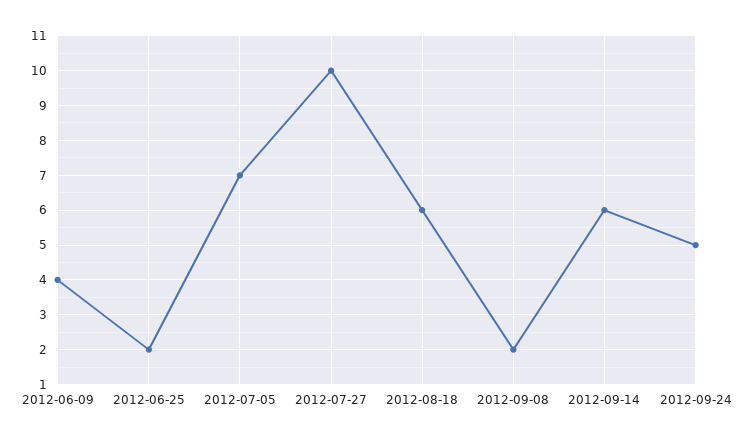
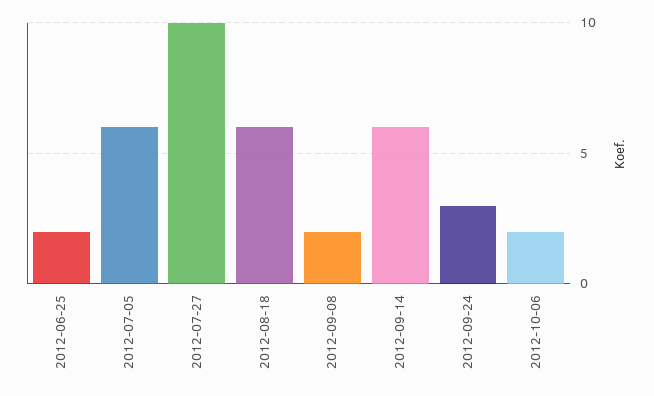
2012-06-09: 4 -> none
2012-07-05: 7 -> 6
2012-09-24: 5 -> 3
2012-10-06: none -> 2

